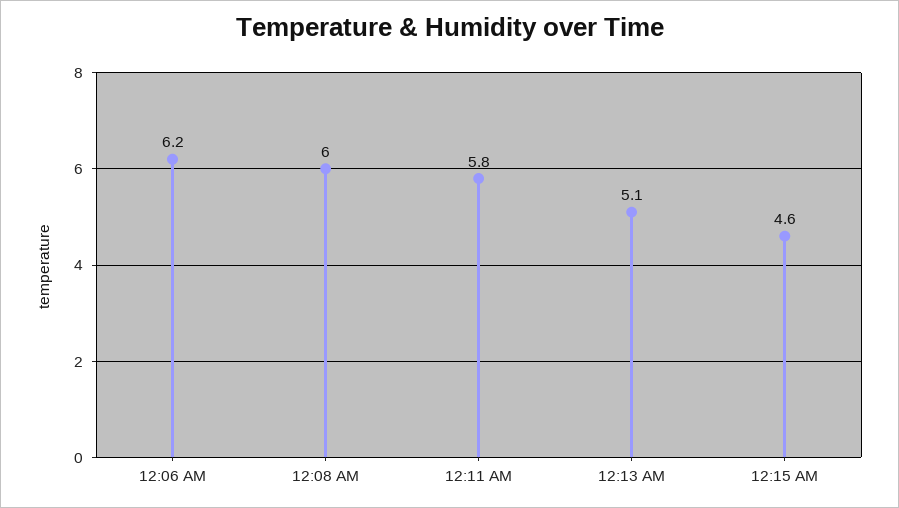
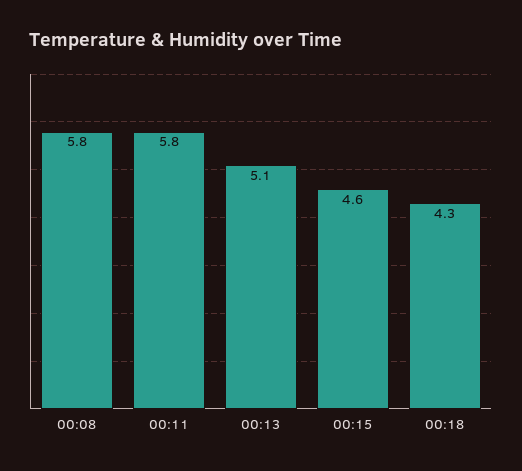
12:06 AM: 6.2 -> none
12:08 AM: 6 -> 5.8
00:18: none -> 4.3

